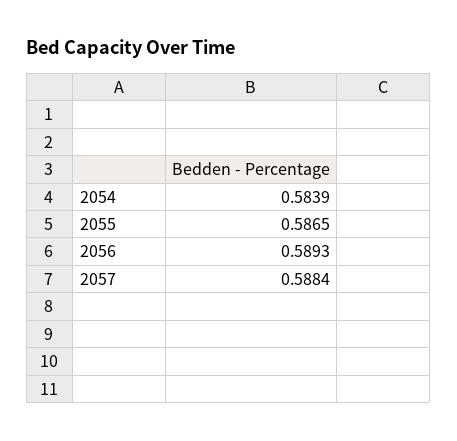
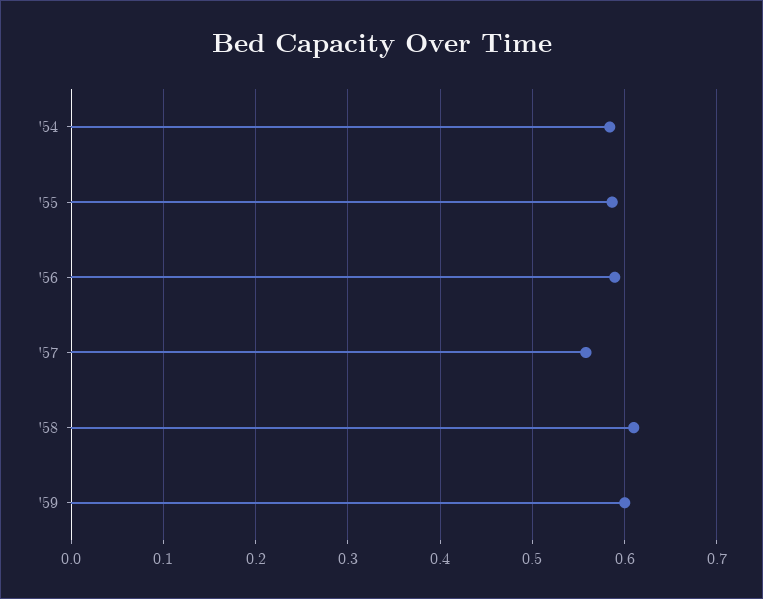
2057: 0.5884 -> 0.56
'58: none -> 0.61
'59: none -> 0.6

